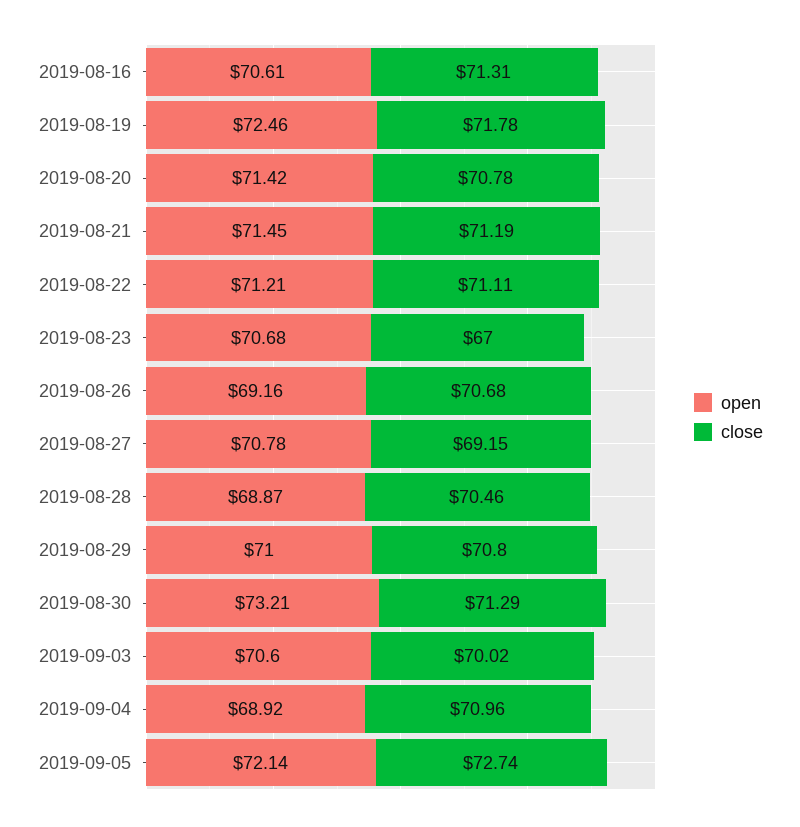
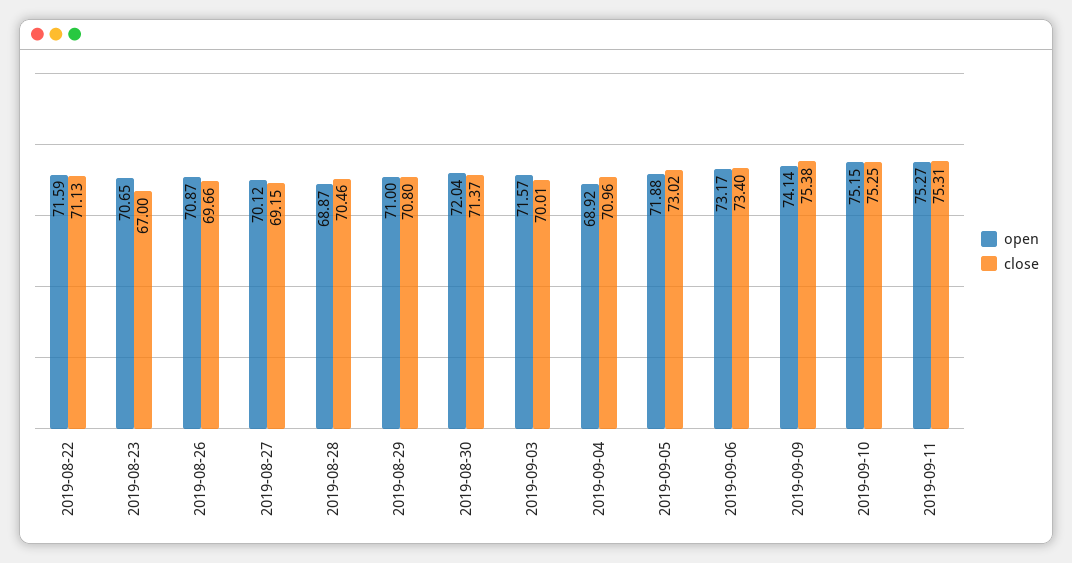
open, 2019-08-16: 70.61 -> none
close, 2019-08-16: 71.31 -> none
open, 2019-08-19: 72.46 -> none
close, 2019-08-19: 71.78 -> none
open, 2019-08-20: 71.42 -> none
close, 2019-08-20: 70.78 -> none
open, 2019-08-21: 71.45 -> none
close, 2019-08-21: 71.19 -> none
open, 2019-08-22: 71.21 -> 71.59
close, 2019-08-22: 71.11 -> 71.13
open, 2019-08-23: 70.68 -> 70.65
open, 2019-08-26: 69.16 -> 70.87
close, 2019-08-26: 70.68 -> 69.66
open, 2019-08-27: 70.78 -> 70.12
open, 2019-08-30: 73.21 -> 72.04
close, 2019-08-30: 71.29 -> 71.37
open, 2019-09-03: 70.6 -> 71.57
close, 2019-09-03: 70.02 -> 70.01
open, 2019-09-05: 72.14 -> 71.88
close, 2019-09-05: 72.74 -> 73.02
open, 2019-09-06: none -> 73.17
close, 2019-09-06: none -> 73.4
open, 2019-09-09: none -> 74.14
close, 2019-09-09: none -> 75.38
open, 2019-09-10: none -> 75.15
close, 2019-09-10: none -> 75.25
open, 2019-09-11: none -> 75.27
close, 2019-09-11: none -> 75.31

